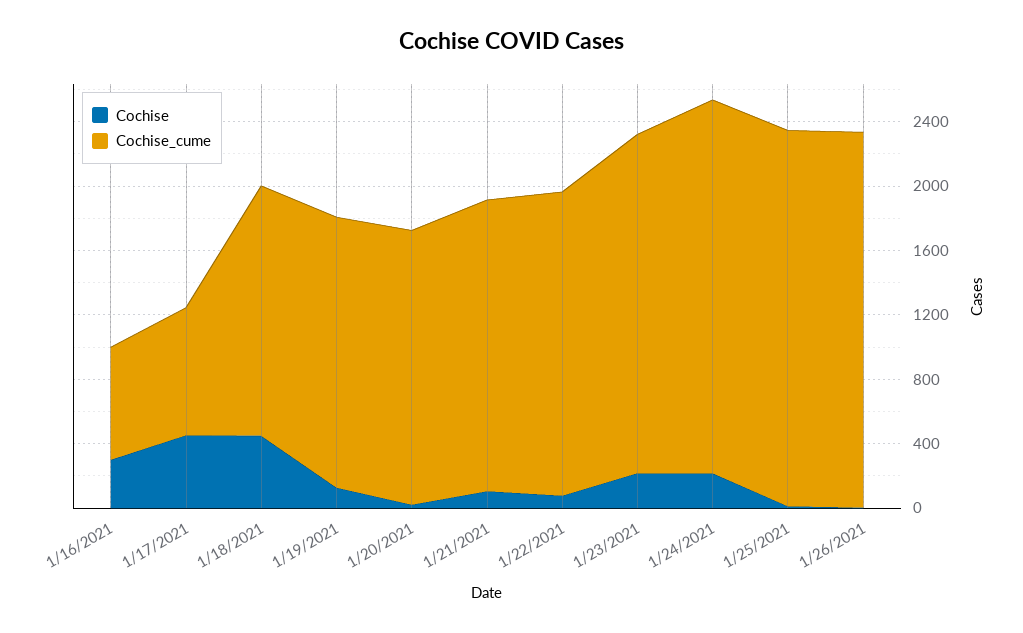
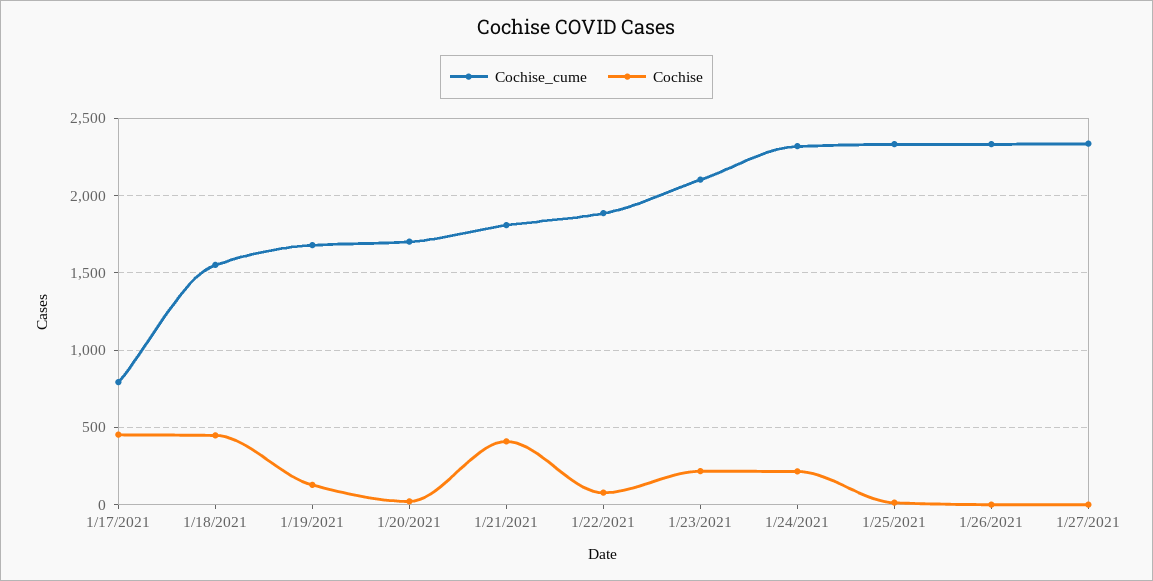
Cochise, 1/16/2021: 300 -> none
Cochise_cume, 1/16/2021: 700 -> none
Cochise, 1/21/2021: 100 -> 400
Cochise_cume, 1/27/2021: none -> 2350
Cochise, 1/27/2021: none -> 0

